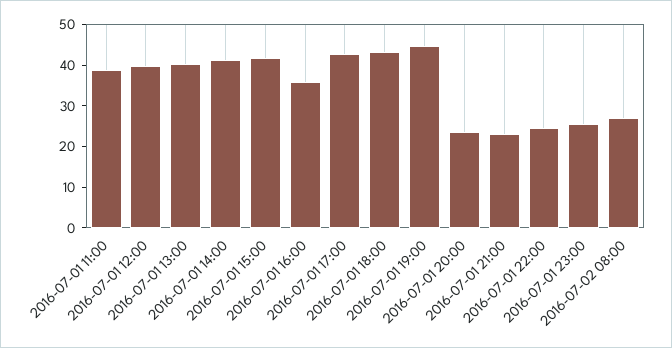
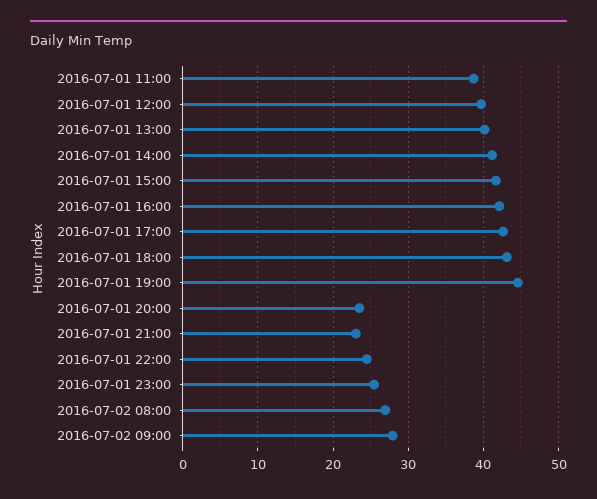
2016-07-01 16:00: 36 -> 42
2016-07-02 09:00: none -> 28

